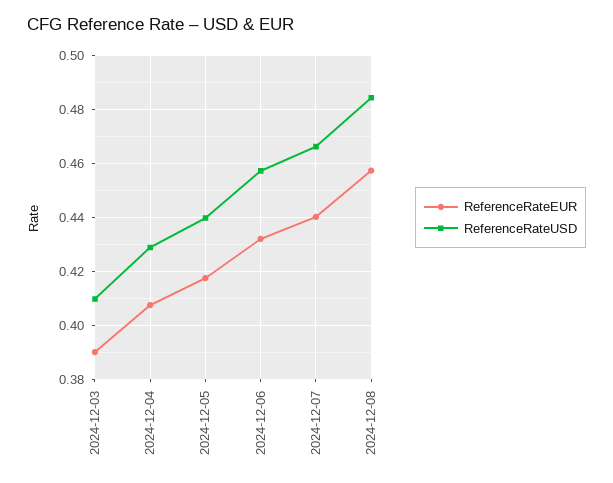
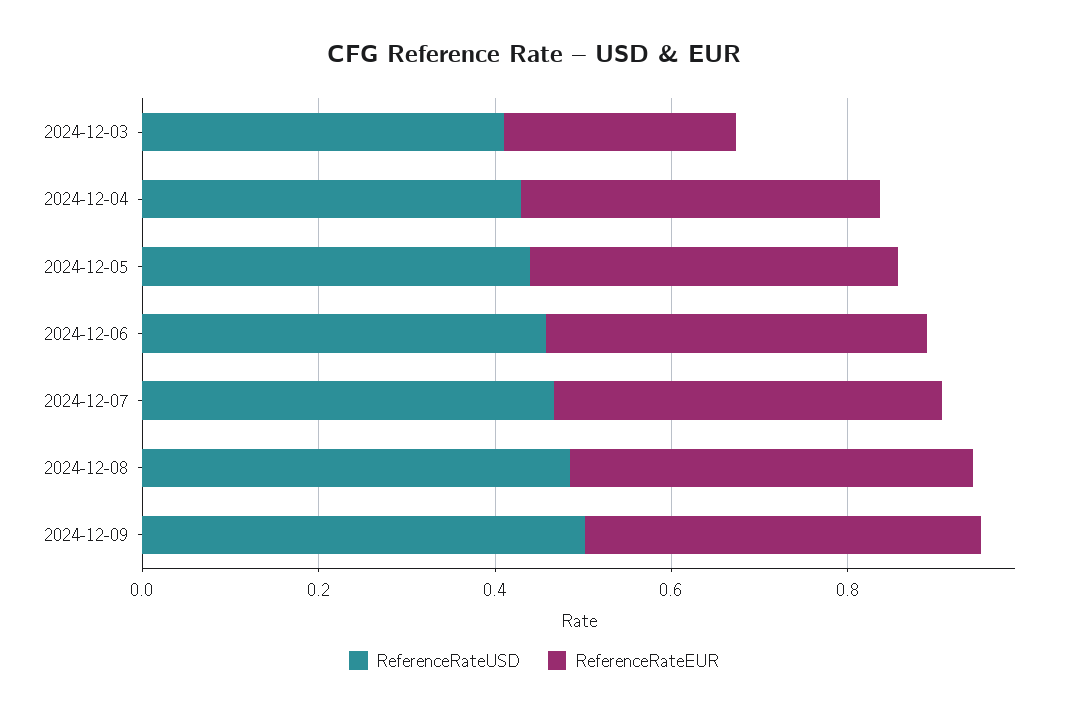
ReferenceRateEUR, 2024-12-03: 0.39 -> 0.25
ReferenceRateUSD, 2024-12-09: none -> 0.5
ReferenceRateEUR, 2024-12-09: none -> 0.45

